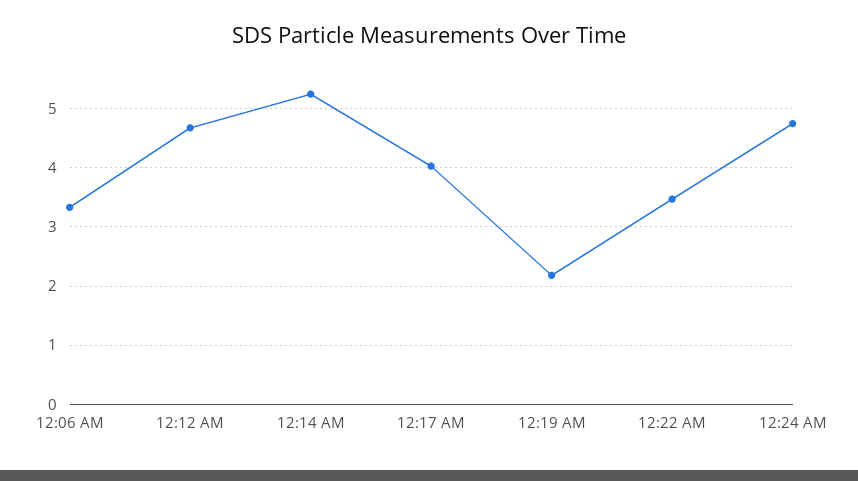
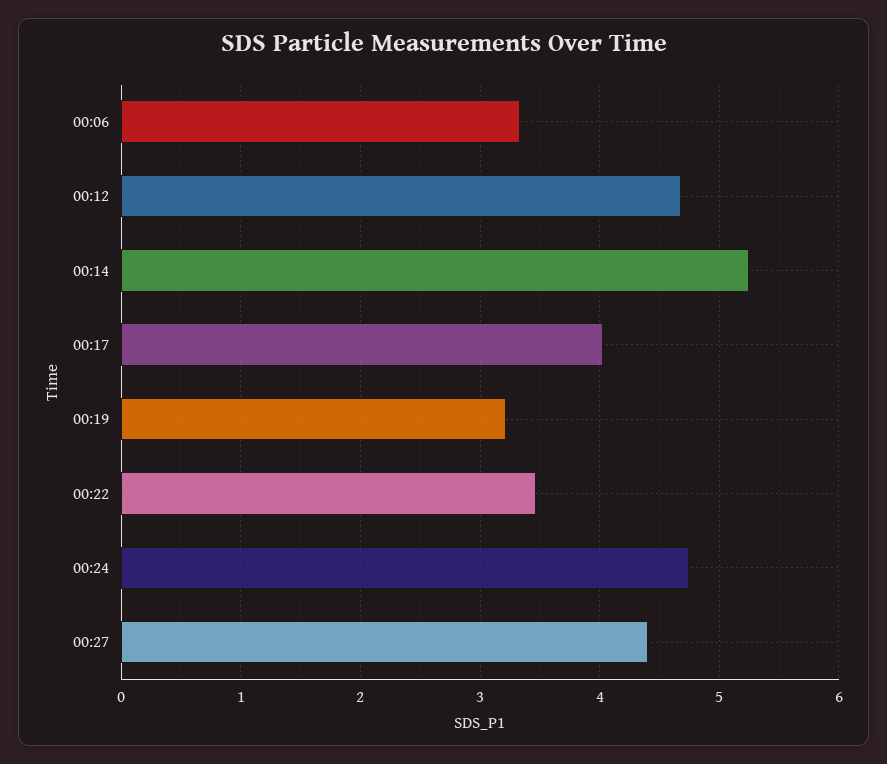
12:19 AM: 2.2 -> 3.2
00:27: none -> 4.4

